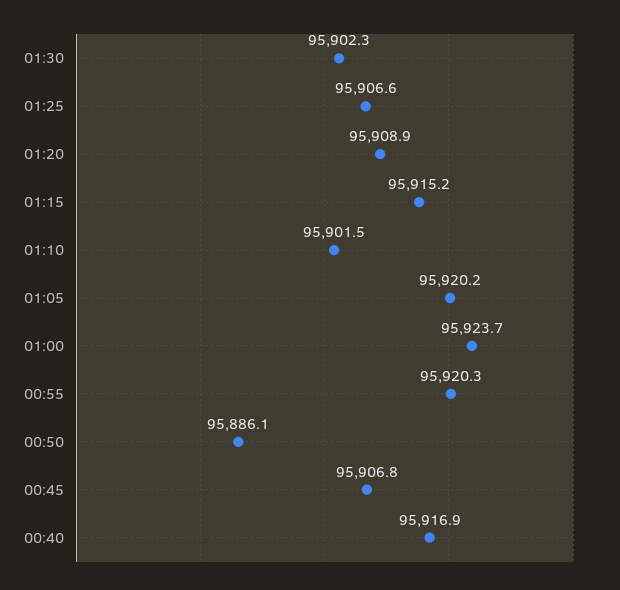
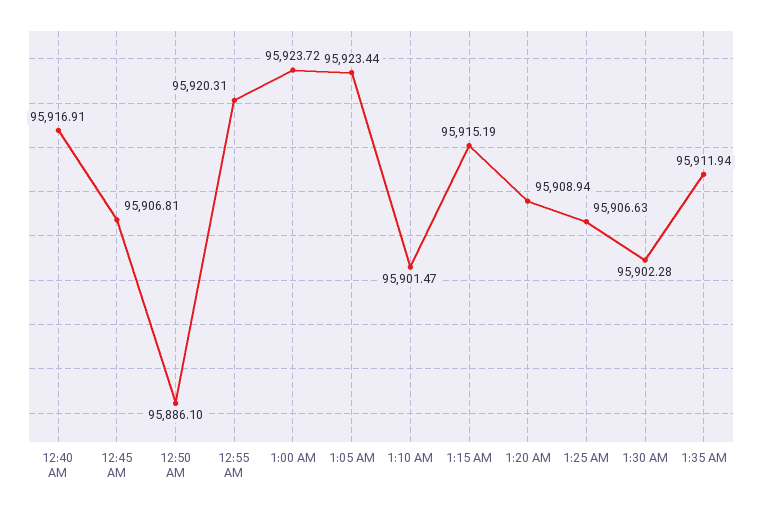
01:05: 95920.2 -> 95923.44
1:35 AM: none -> 95911.94

